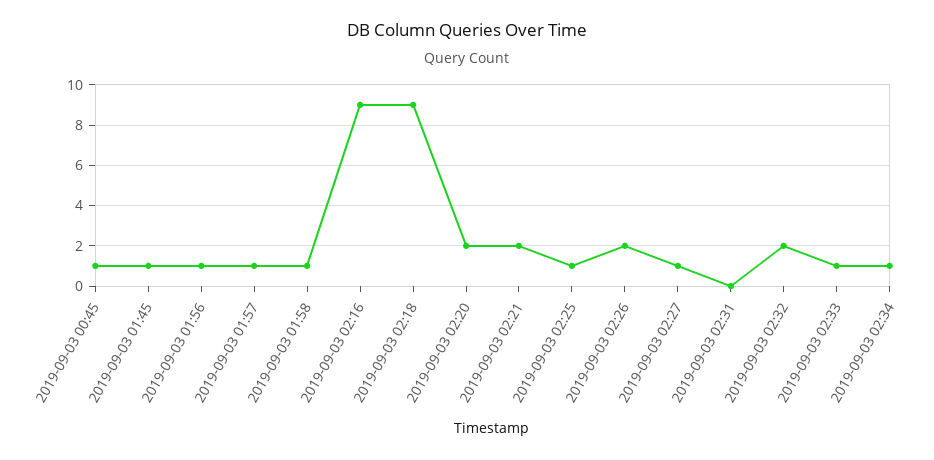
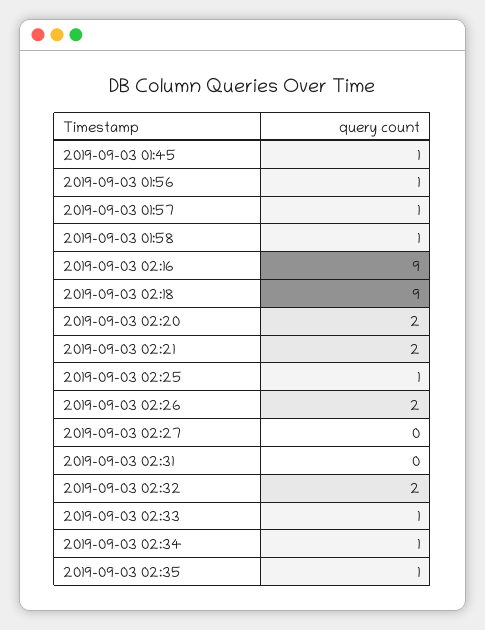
2019-09-03 00:45: 1 -> none
2019-09-03 02:27: 1 -> 0
2019-09-03 02:35: none -> 1

